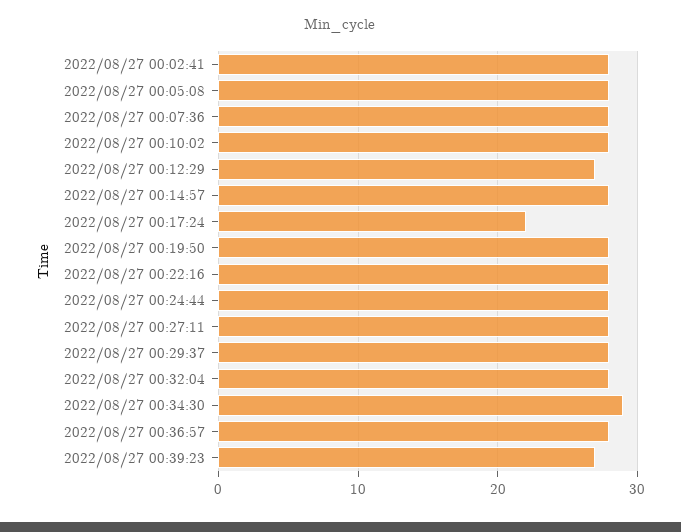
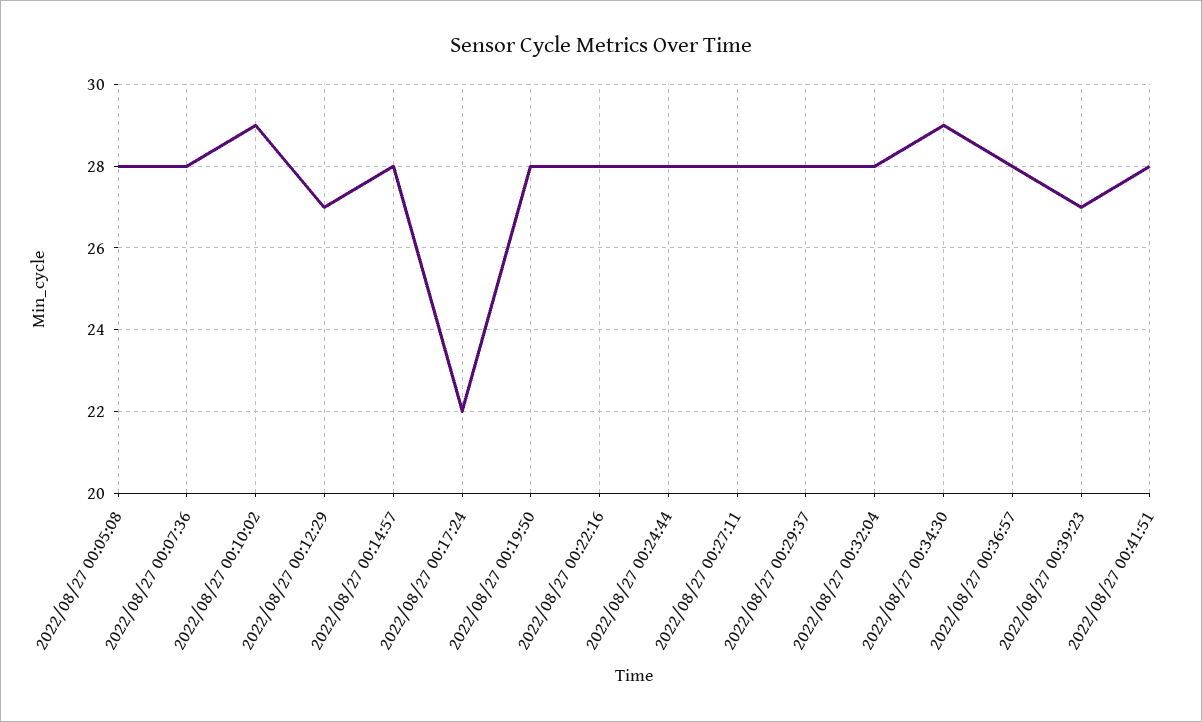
2022/08/27 00:02:41: 28 -> none
2022/08/27 00:10:02: 28 -> 29
2022/08/27 00:41:51: none -> 28

